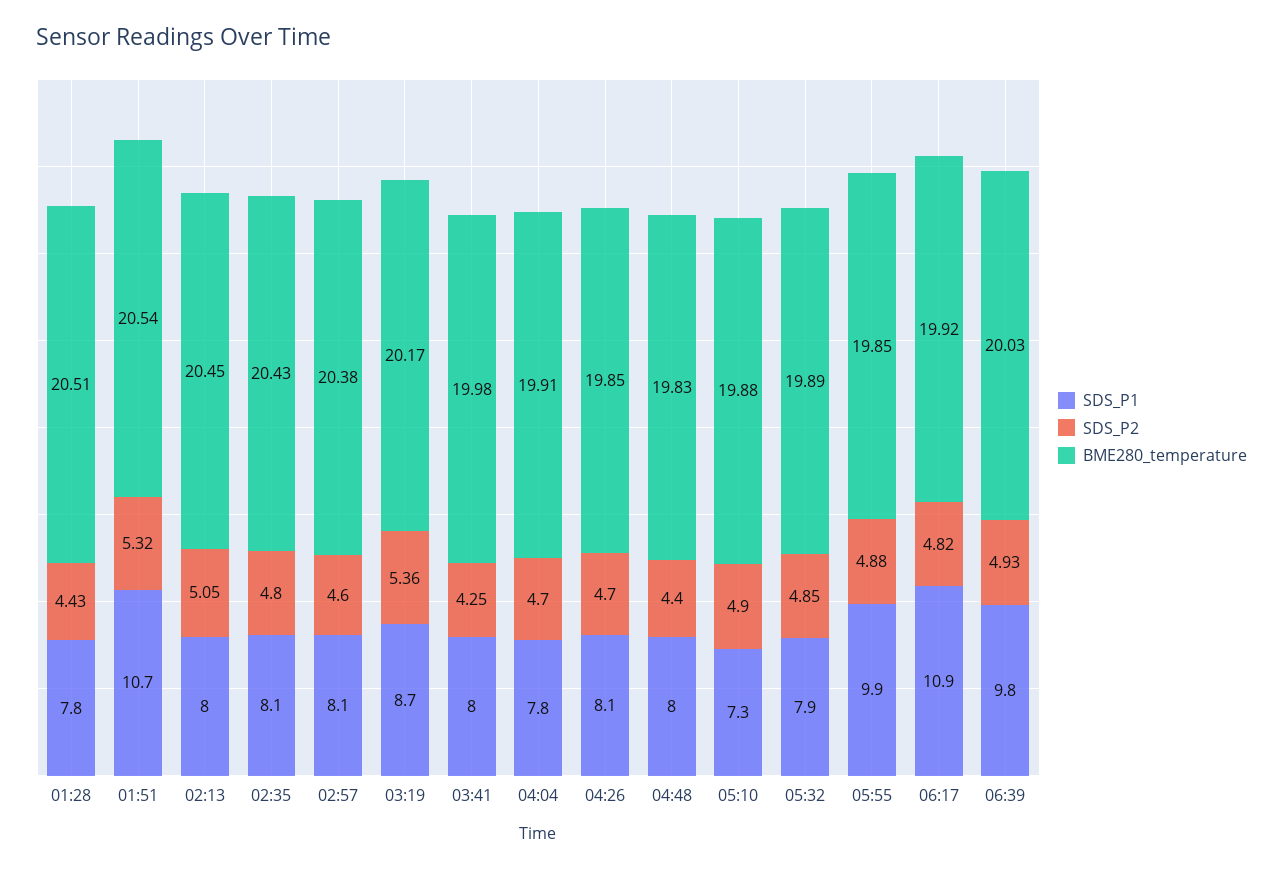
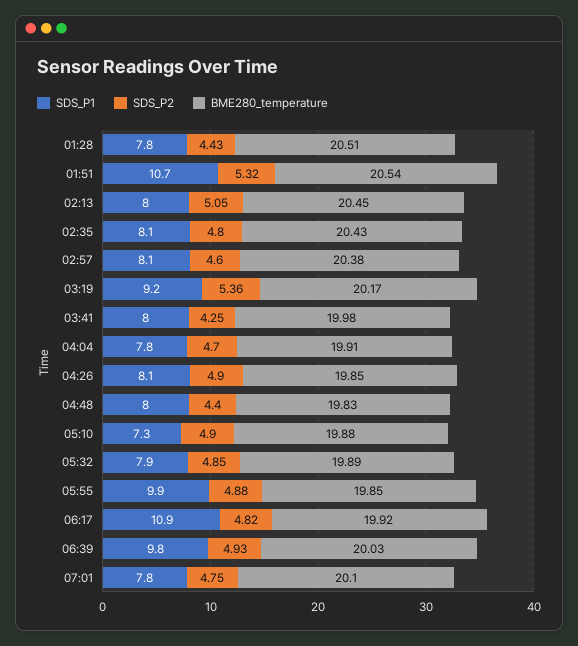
SDS_P1, 03:19: 8.7 -> 9.2
SDS_P2, 04:26: 4.7 -> 4.9
SDS_P1, 07:01: none -> 7.8
SDS_P2, 07:01: none -> 4.75
BME280_temperature, 07:01: none -> 20.1

